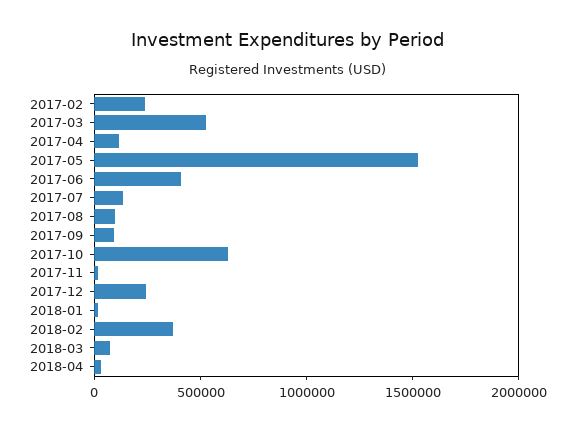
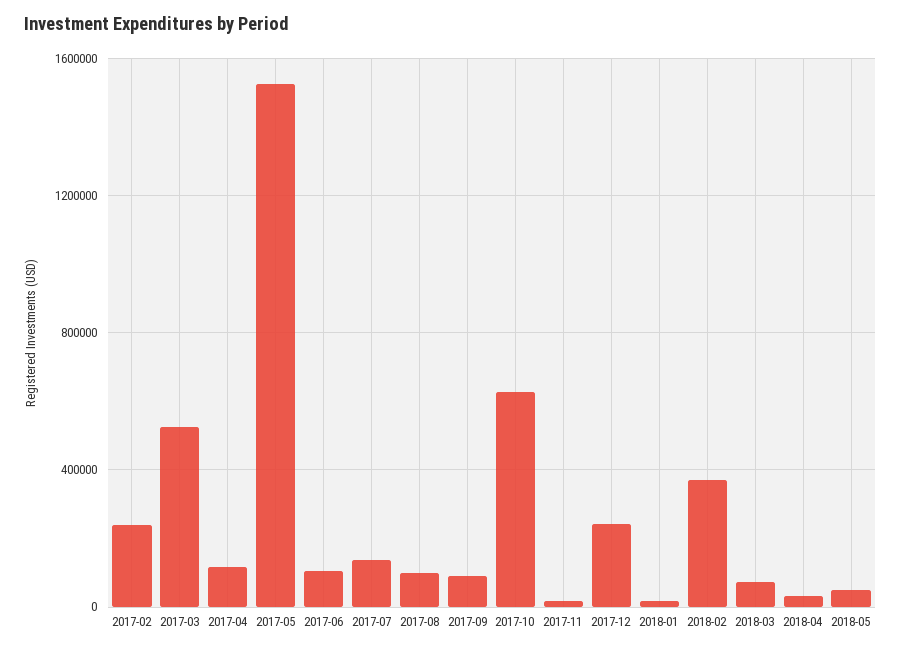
2017-06: 400000 -> 100000
2018-05: none -> 50000

